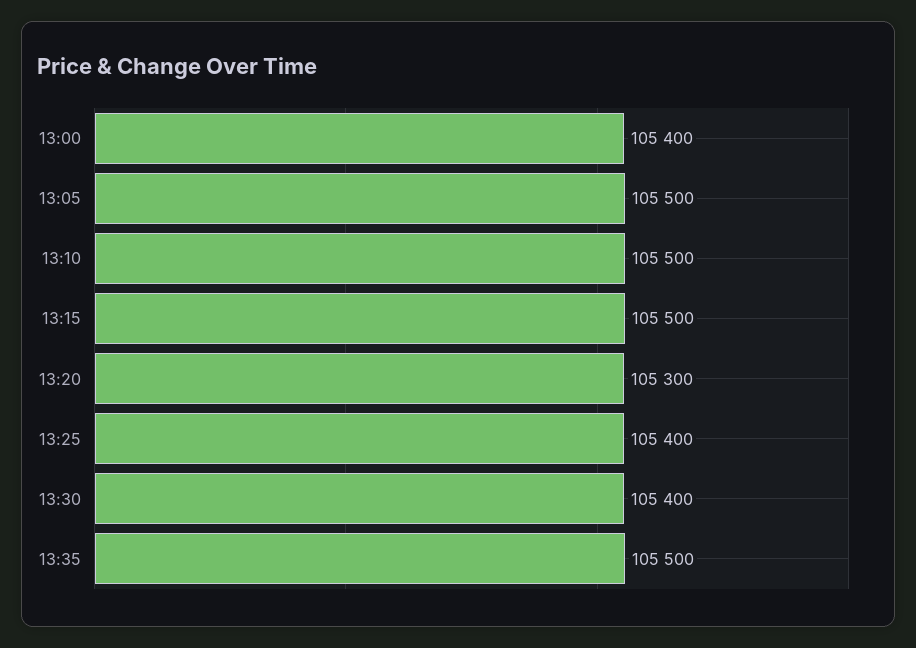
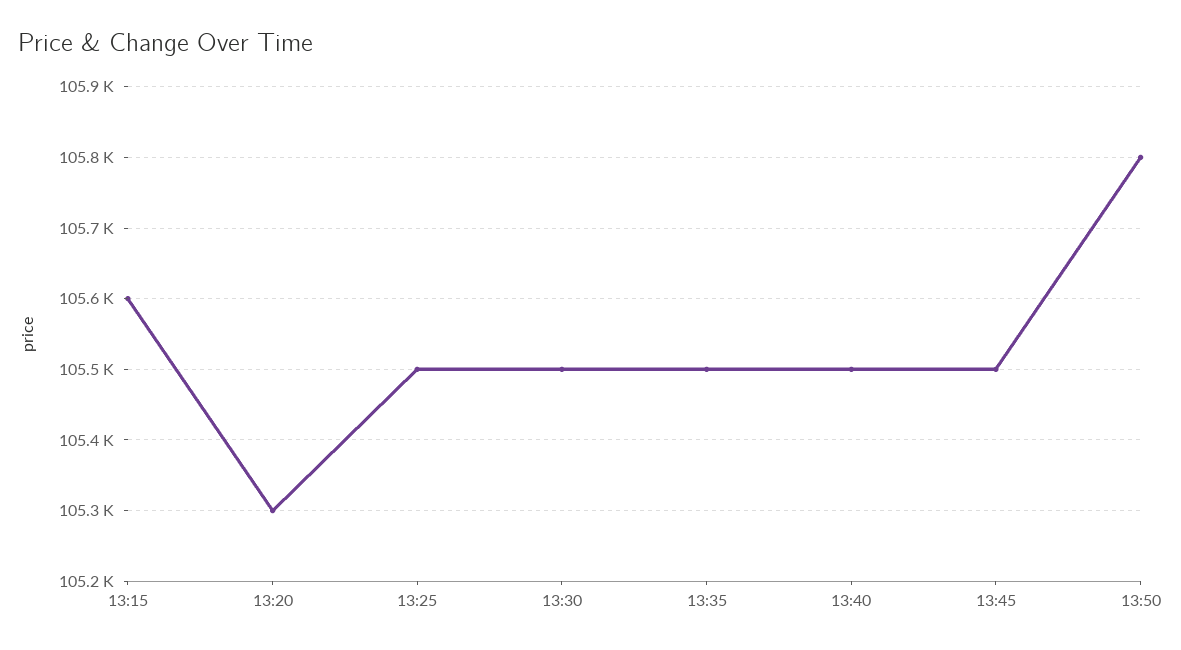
13:00: 105400 -> none
13:05: 105500 -> none
13:10: 105500 -> none
13:15: 105500 -> 105600
13:25: 105400 -> 105500
13:30: 105400 -> 105500
13:40: none -> 105500
13:45: none -> 105500
13:50: none -> 105800

